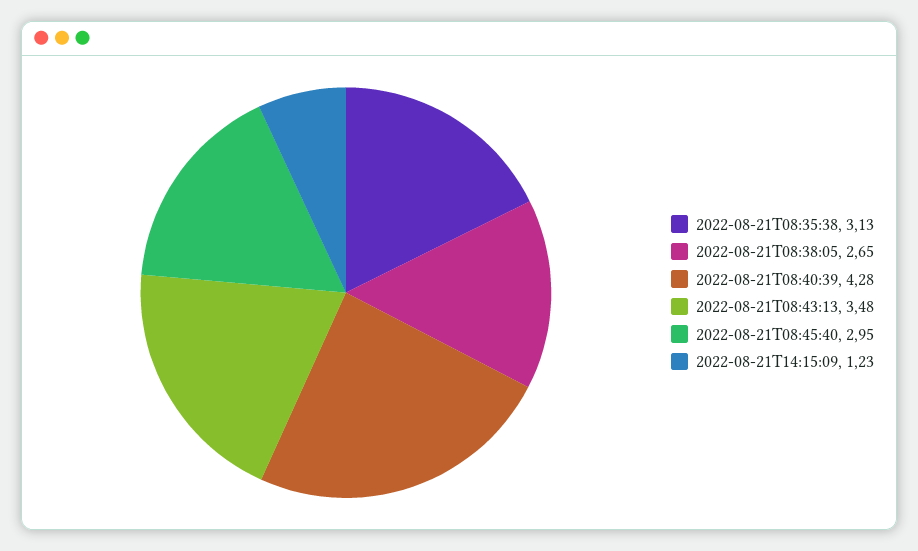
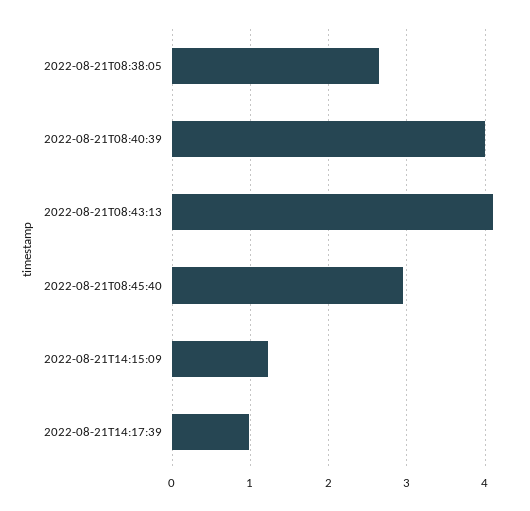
2022-08-21T08:35:38: 3.13 -> none
2022-08-21T08:40:39: 4.28 -> 4
2022-08-21T08:43:13: 3.48 -> 4.1
2022-08-21T14:17:39: none -> 1

